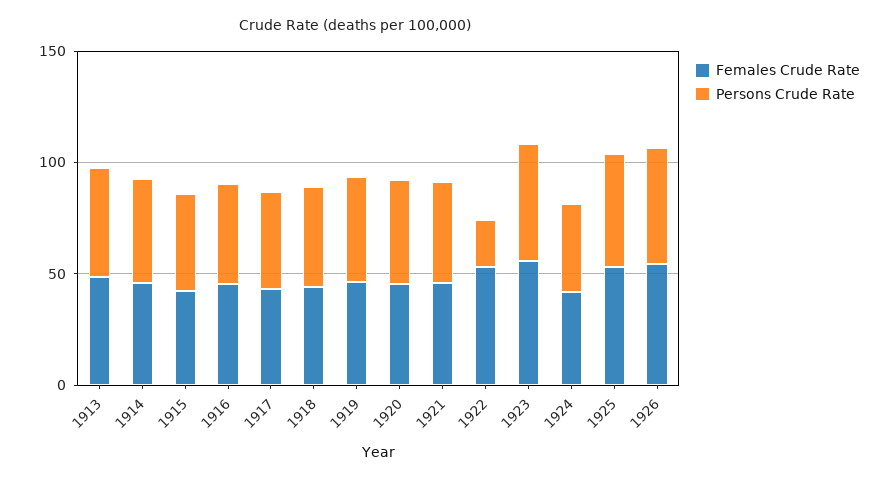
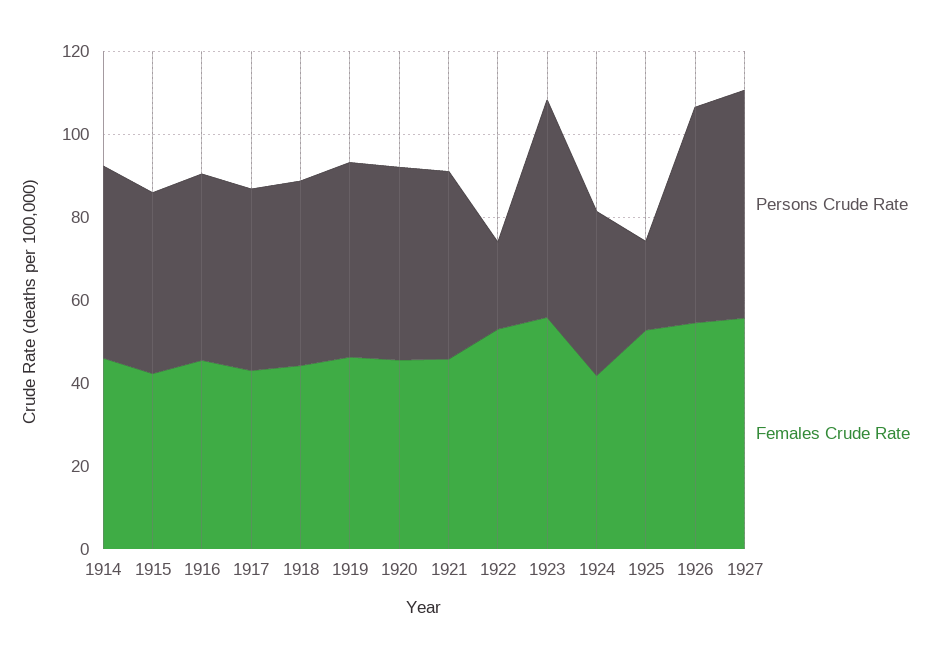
Females Crude Rate, 1913: 50 -> none
Persons Crude Rate, 1913: 50 -> none
Persons Crude Rate, 1925: 50 -> 20
Persons Crude Rate, 1927: none -> 55
Females Crude Rate, 1927: none -> 55

